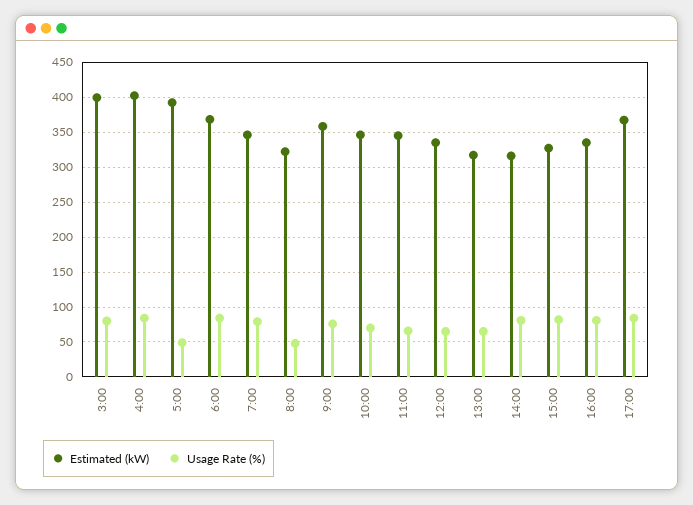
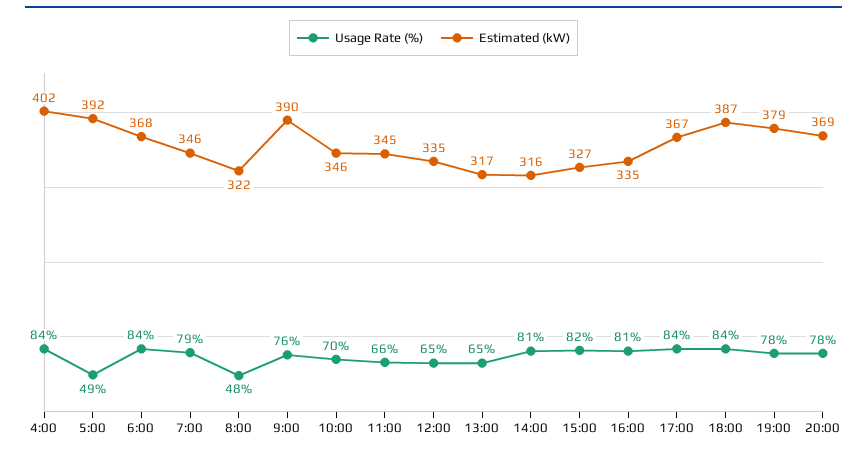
Estimated (kW), 3:00: 400 -> none
Usage Rate (%), 3:00: 80 -> none
Estimated (kW), 9:00: 360 -> 390
Usage Rate (%), 18:00: none -> 84
Estimated (kW), 18:00: none -> 387
Usage Rate (%), 19:00: none -> 78
Estimated (kW), 19:00: none -> 379
Usage Rate (%), 20:00: none -> 78
Estimated (kW), 20:00: none -> 369

